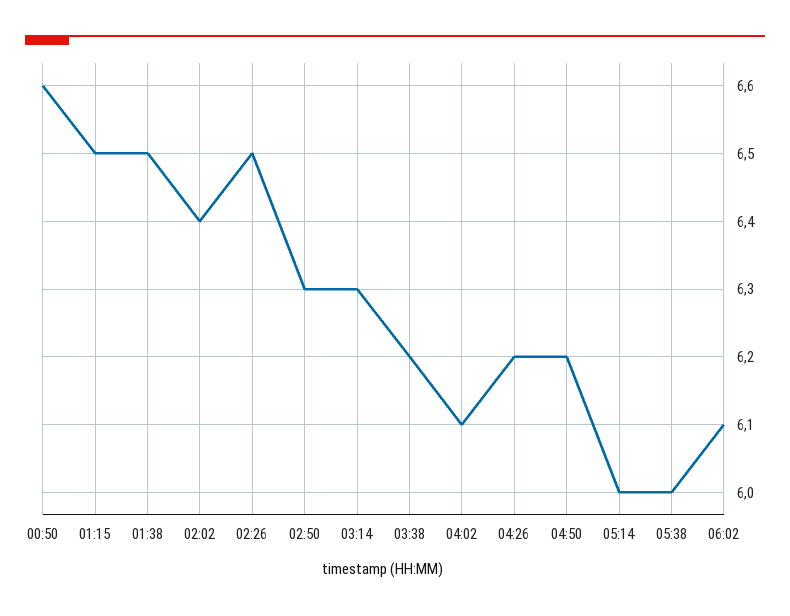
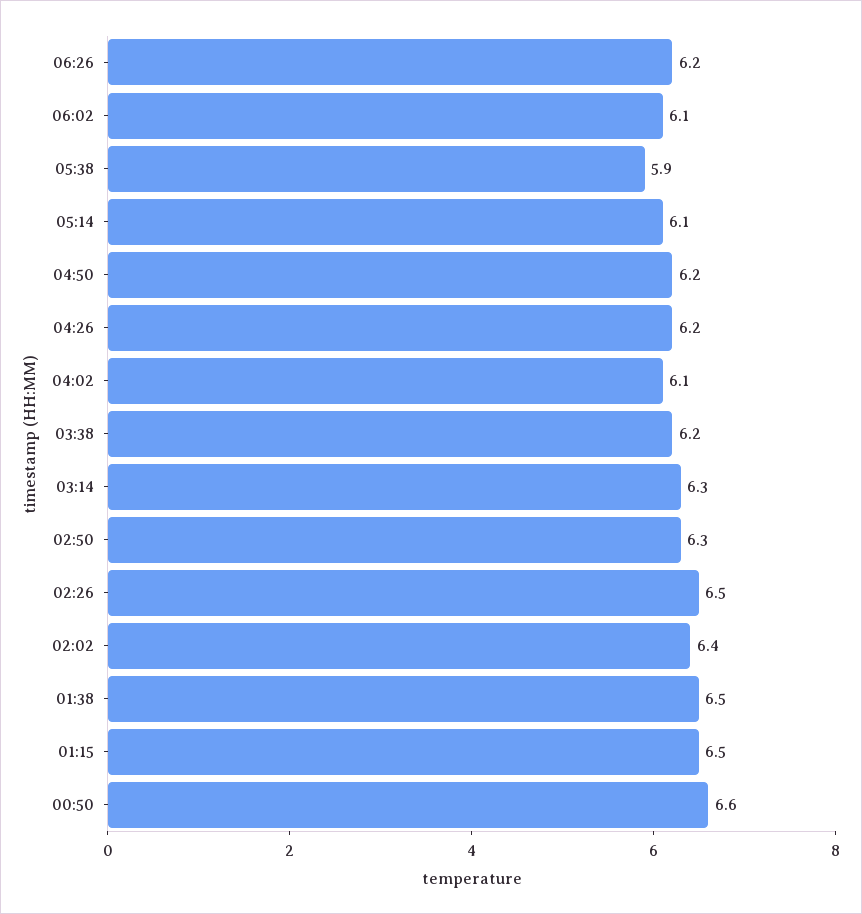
05:14: 6 -> 6.1
05:38: 6 -> 5.9
06:26: none -> 6.2

